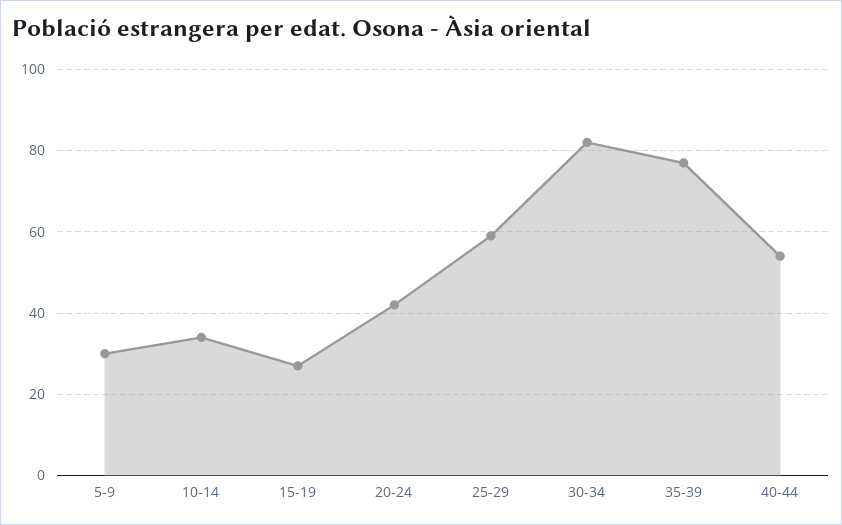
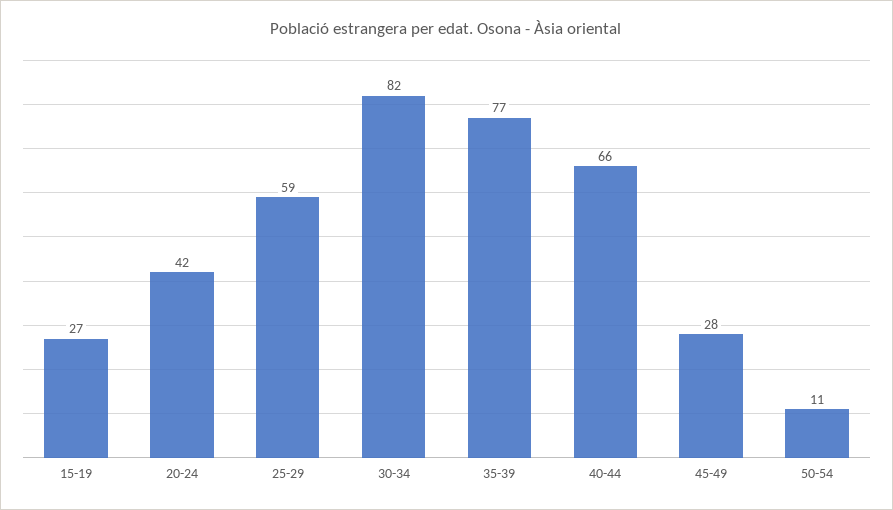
5-9: 30 -> none
10-14: 35 -> none
40-44: 55 -> 66
45-49: none -> 28
50-54: none -> 11

